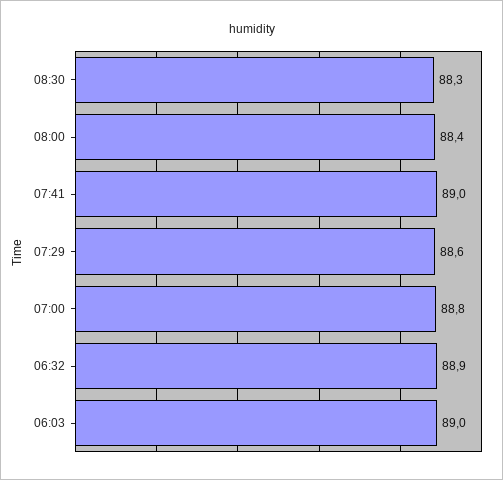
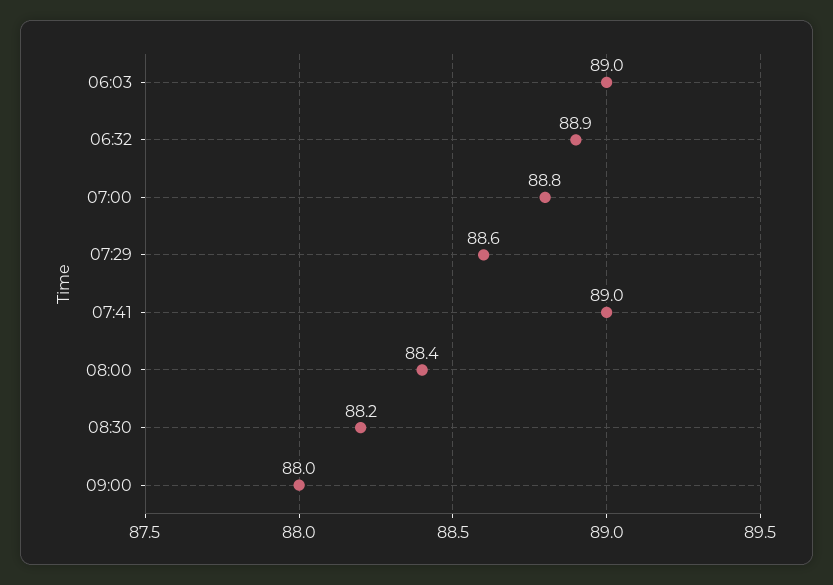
08:30: 88.3 -> 88.2
09:00: none -> 88

